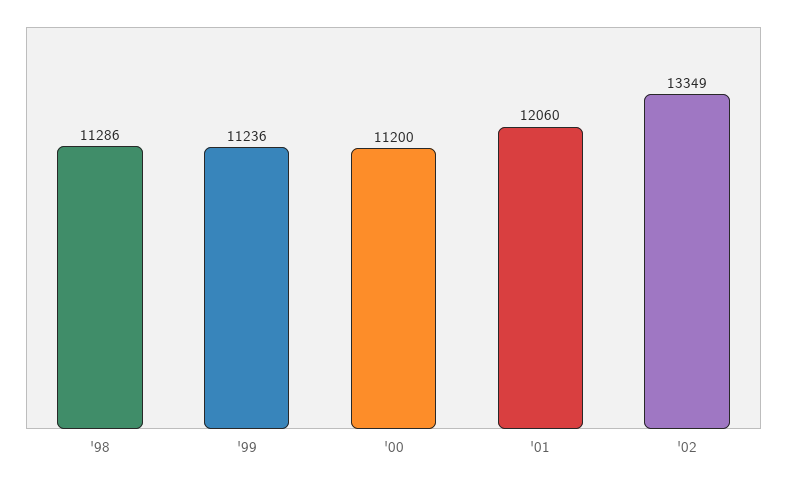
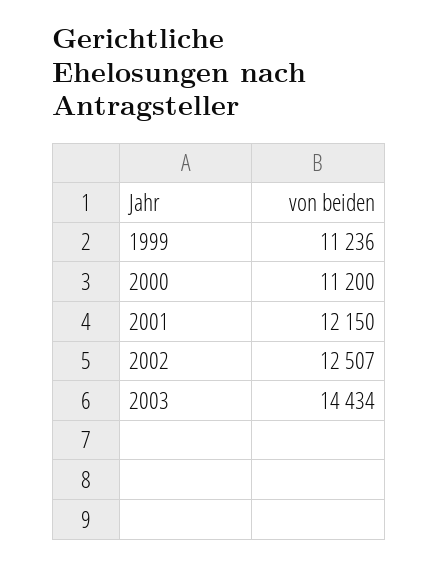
'98: 11286 -> none
'01: 12060 -> 12150
'02: 13349 -> 12507
2003: none -> 14434

